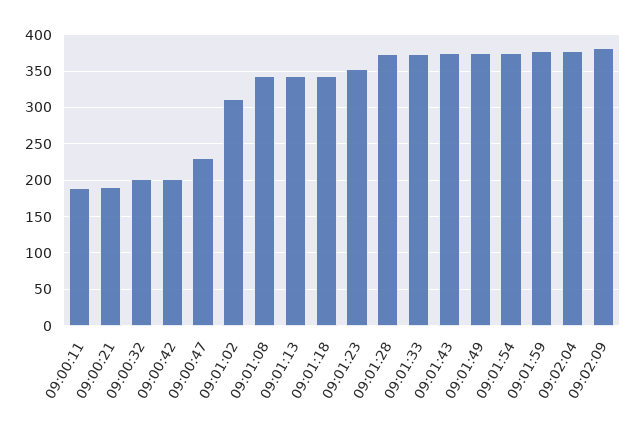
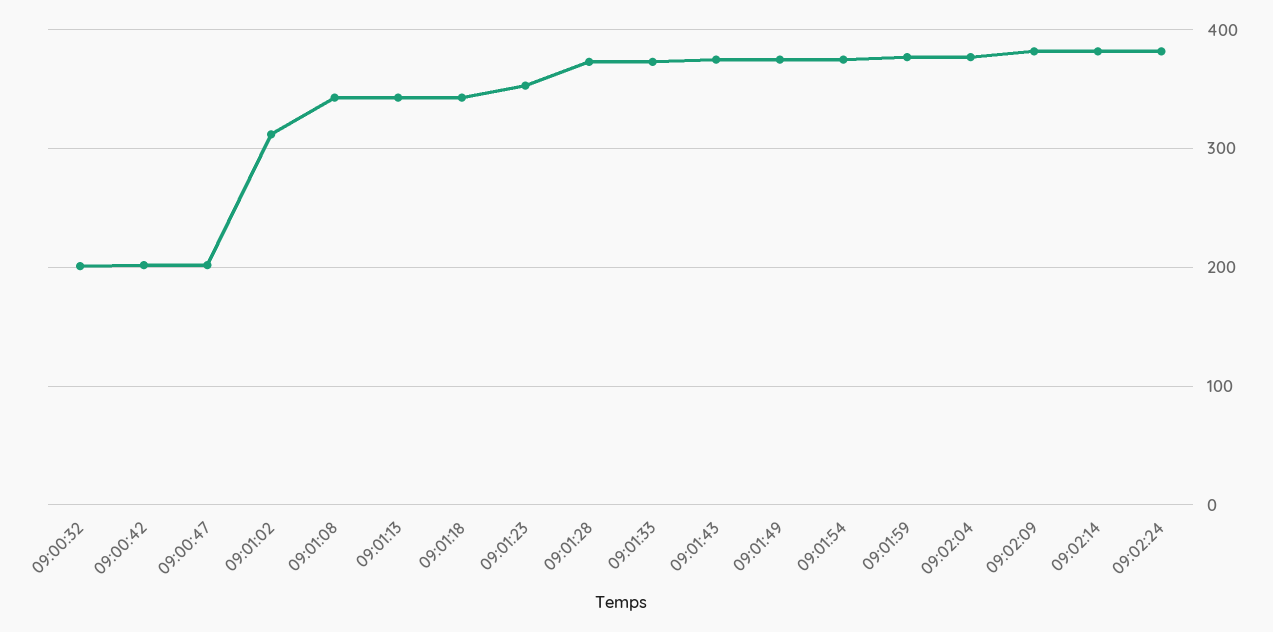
09:00:11: 190 -> none
09:00:21: 190 -> none
09:00:47: 230 -> 200
09:02:14: none -> 380
09:02:24: none -> 380

